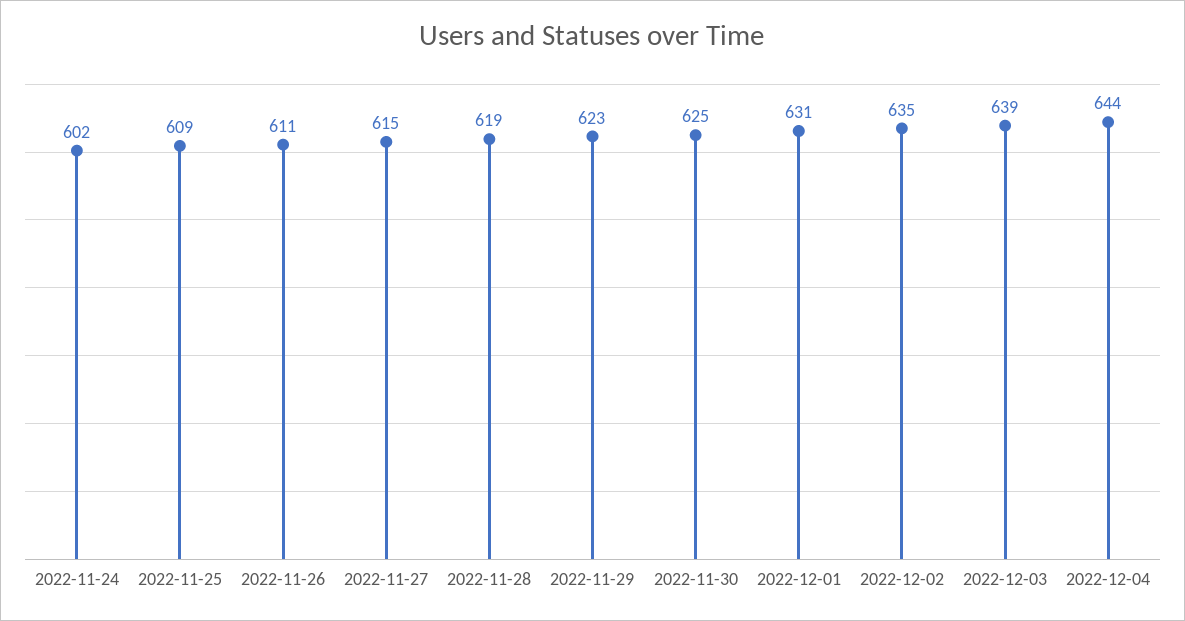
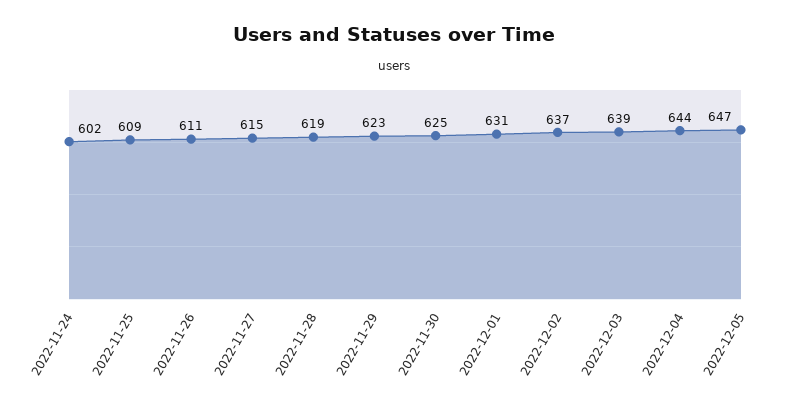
2022-12-02: 635 -> 637
2022-12-05: none -> 647

